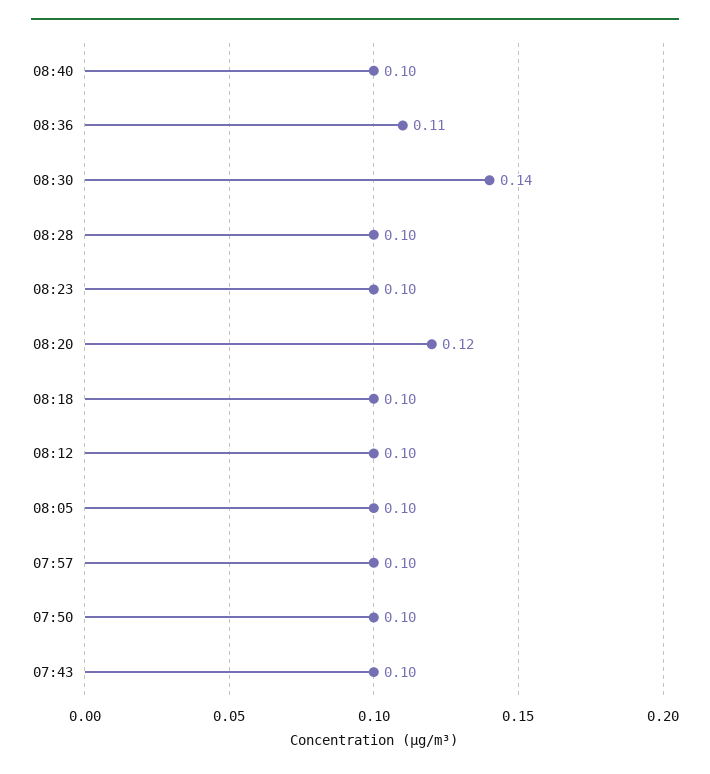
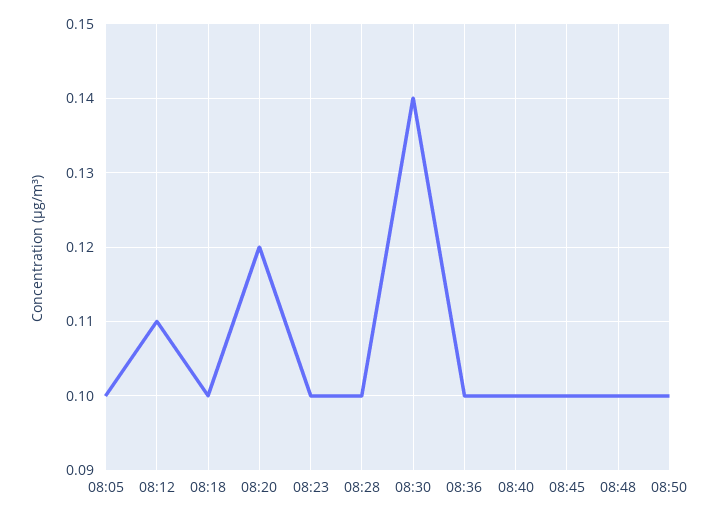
08:36: 0.11 -> 0.1
08:12: 0.1 -> 0.11
07:57: 0.1 -> none
07:50: 0.1 -> none
07:43: 0.1 -> none
08:45: none -> 0.1
08:48: none -> 0.1
08:50: none -> 0.1

